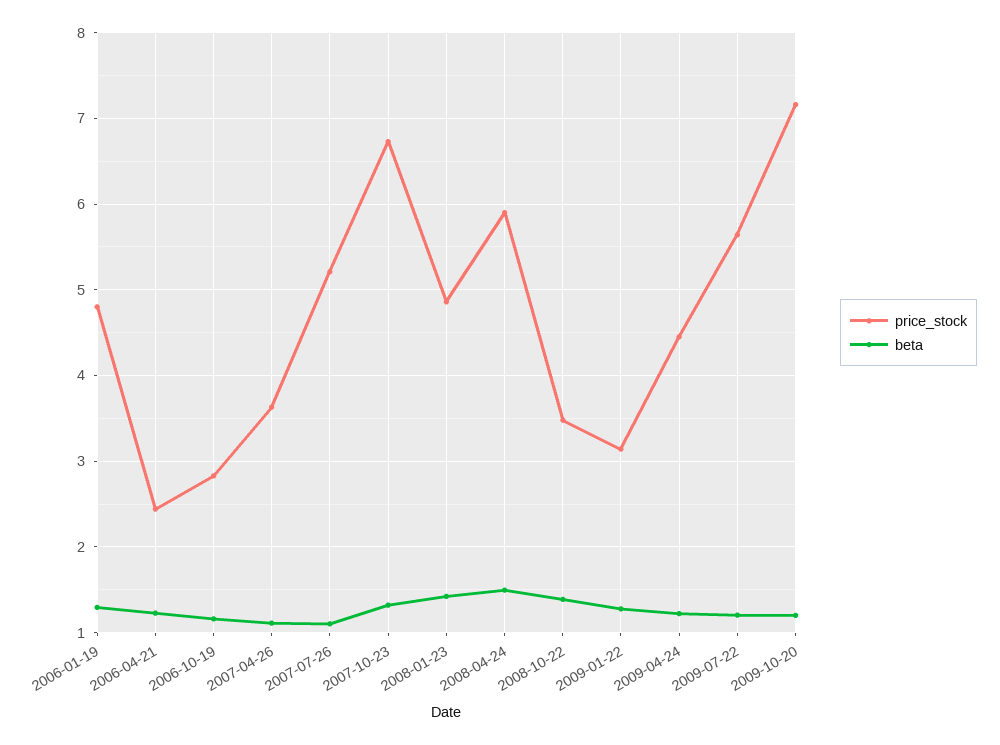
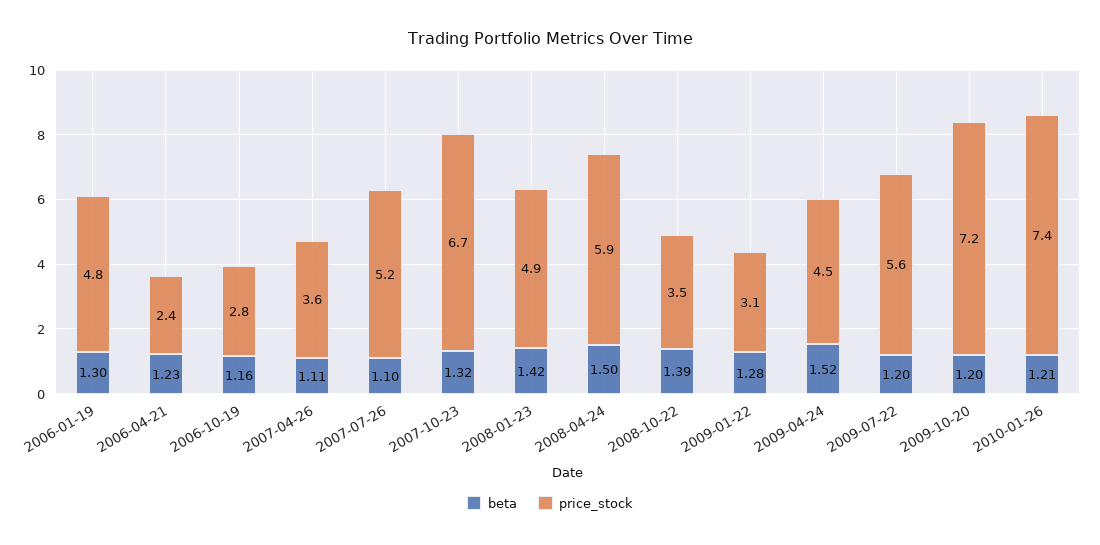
beta, 2009-04-24: 1.2 -> 1.52
beta, 2010-01-26: none -> 1.21
price_stock, 2010-01-26: none -> 7.4

